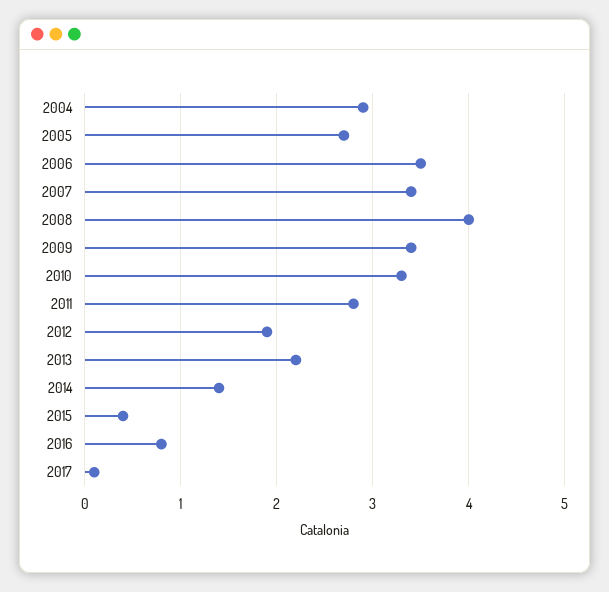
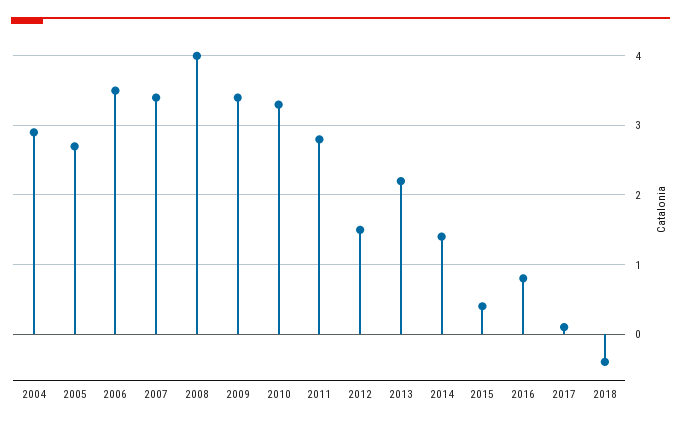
2012: 1.9 -> 1.5
2018: none -> -0.4

